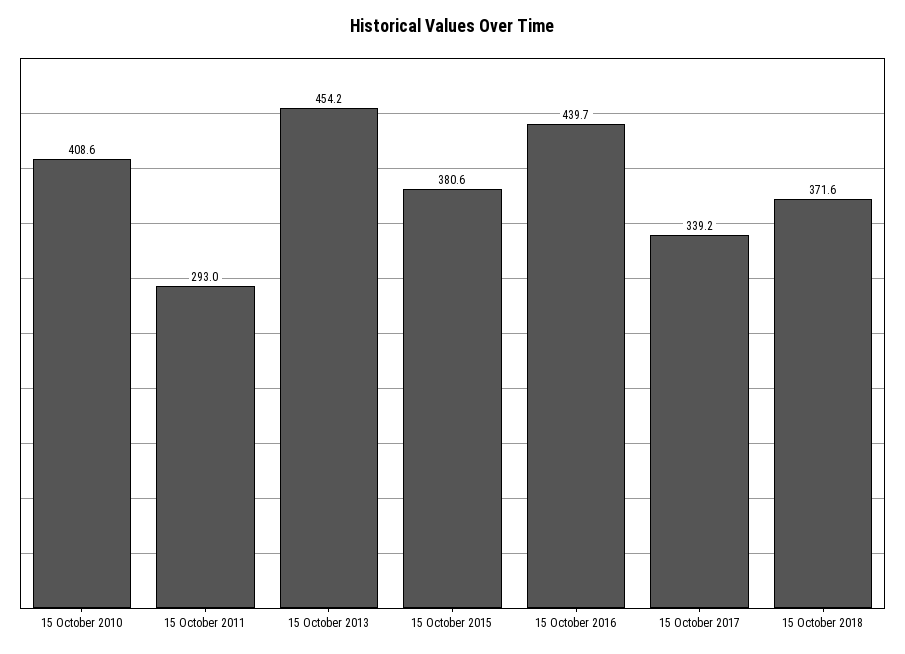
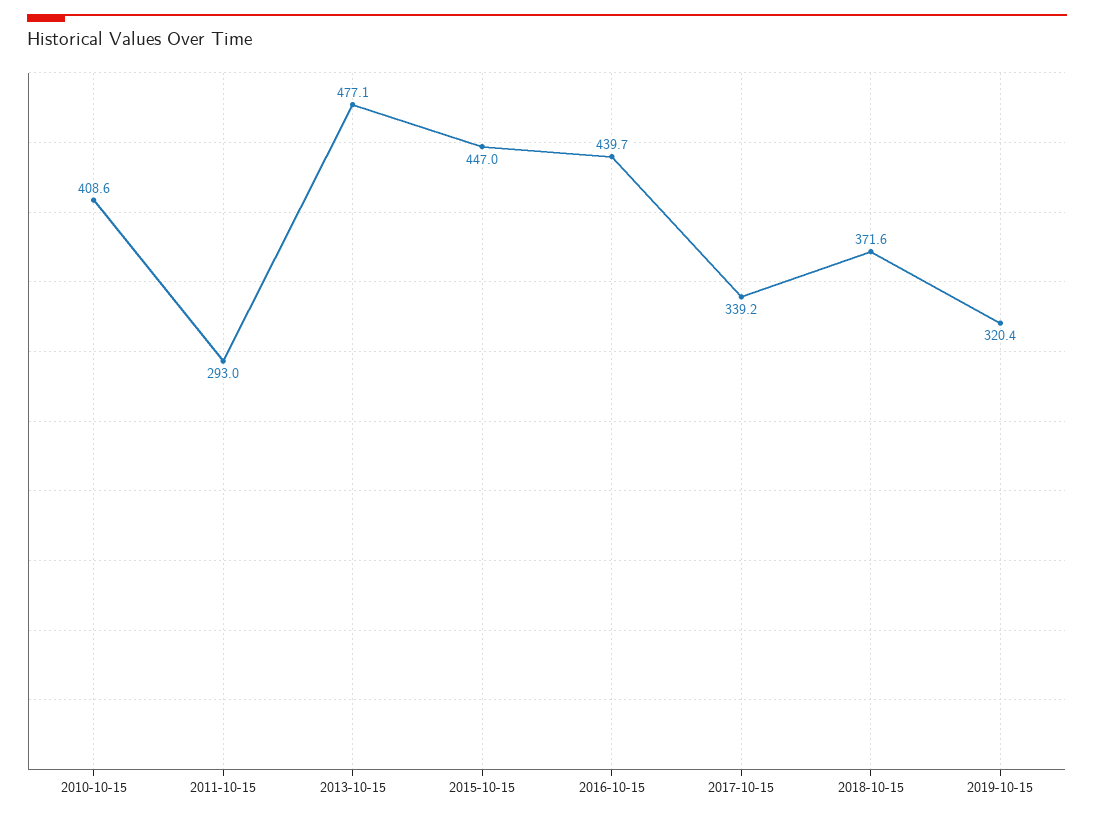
15 October 2013: 454.2 -> 477.1
15 October 2015: 380.6 -> 447
2019-10-15: none -> 320.4

